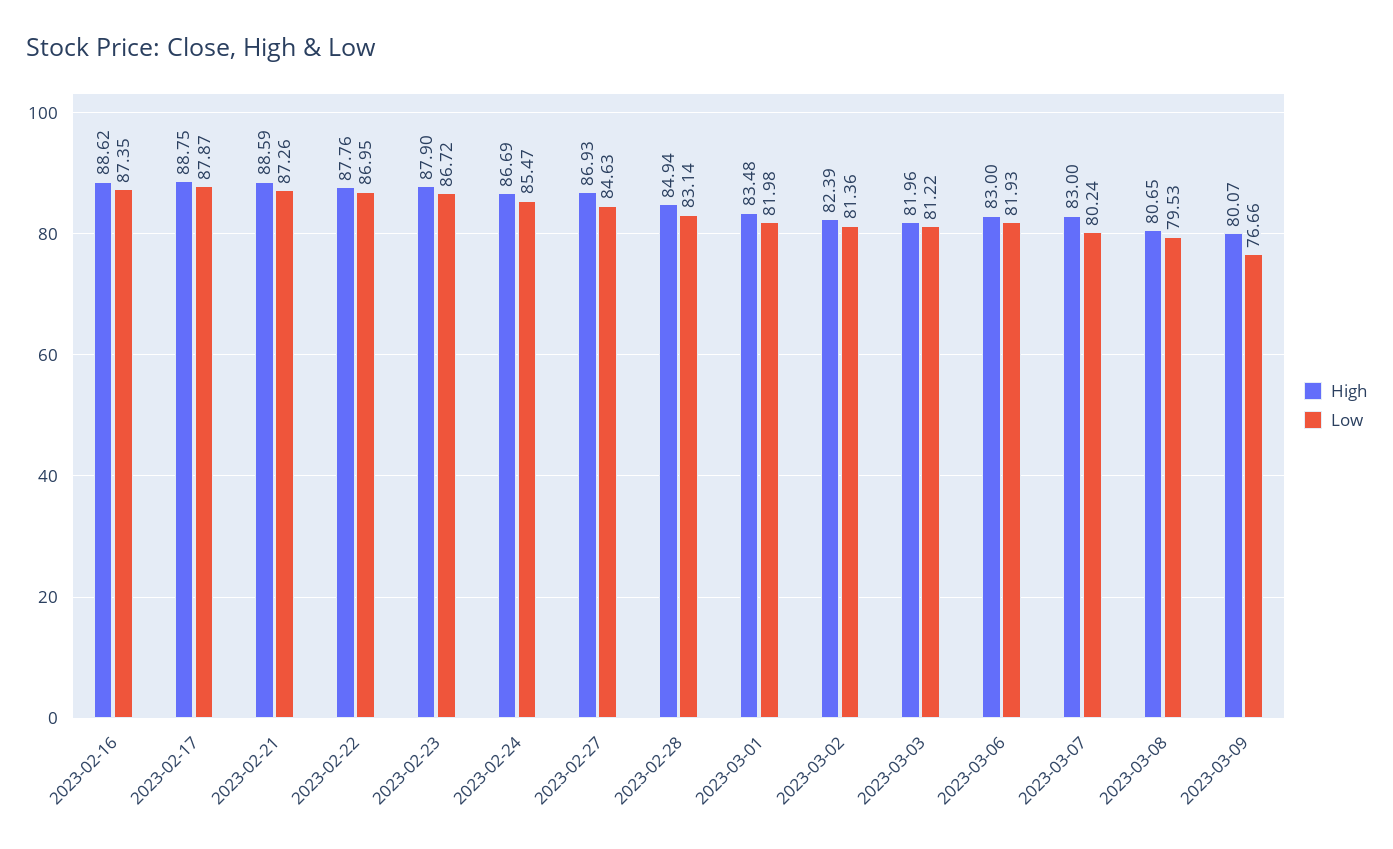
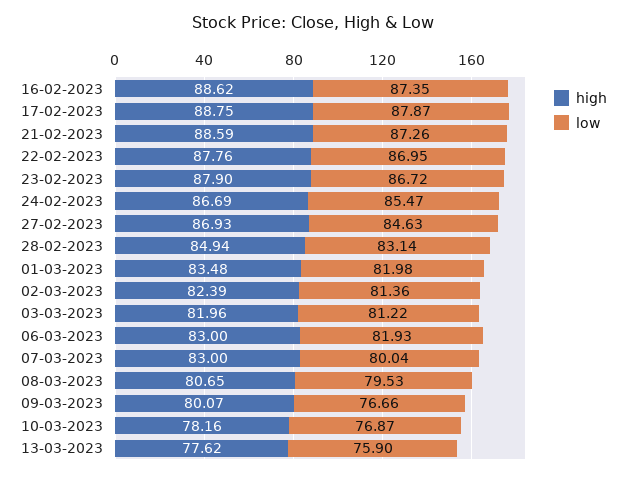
Low, 2023-03-07: 80.24 -> 80.04
High, 10-03-2023: none -> 78.16
Low, 10-03-2023: none -> 76.87
High, 13-03-2023: none -> 77.62
Low, 13-03-2023: none -> 75.9

